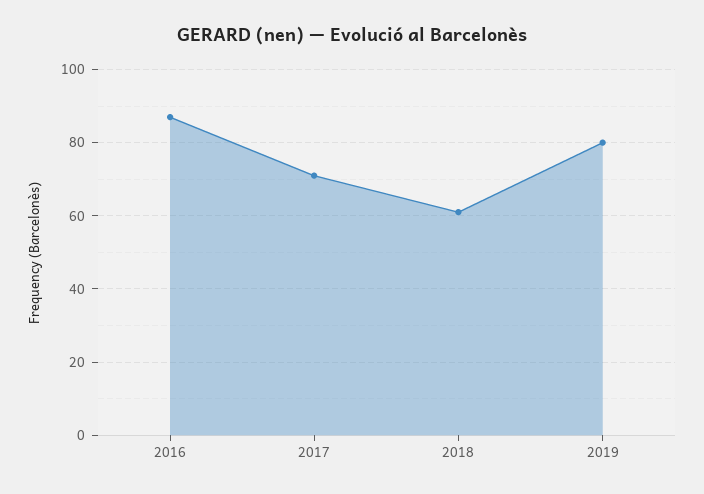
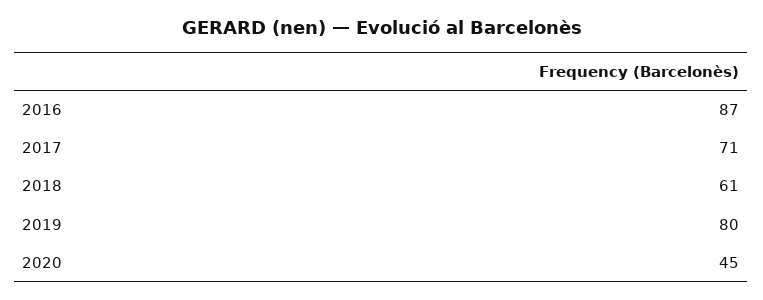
2020: none -> 45

